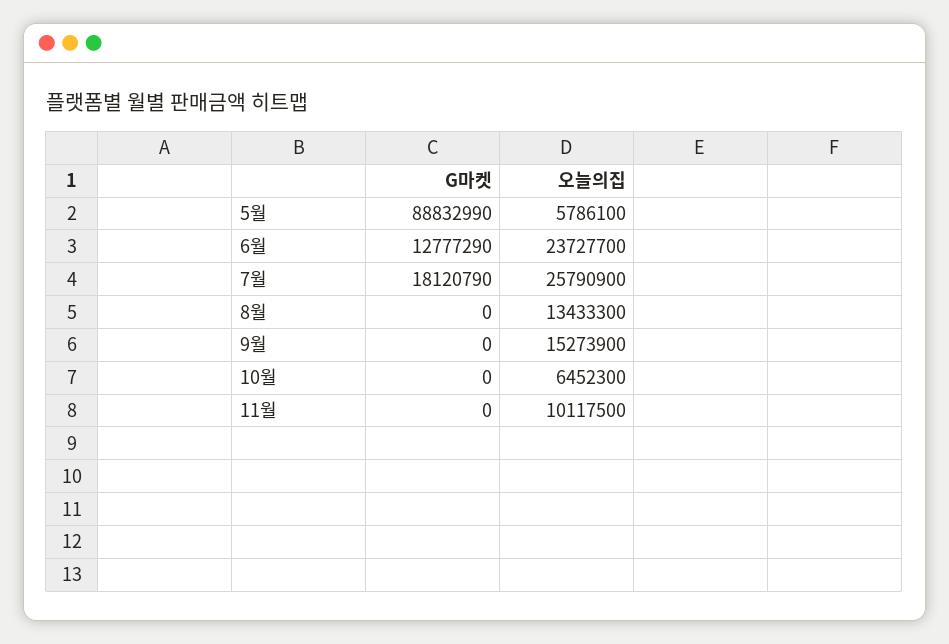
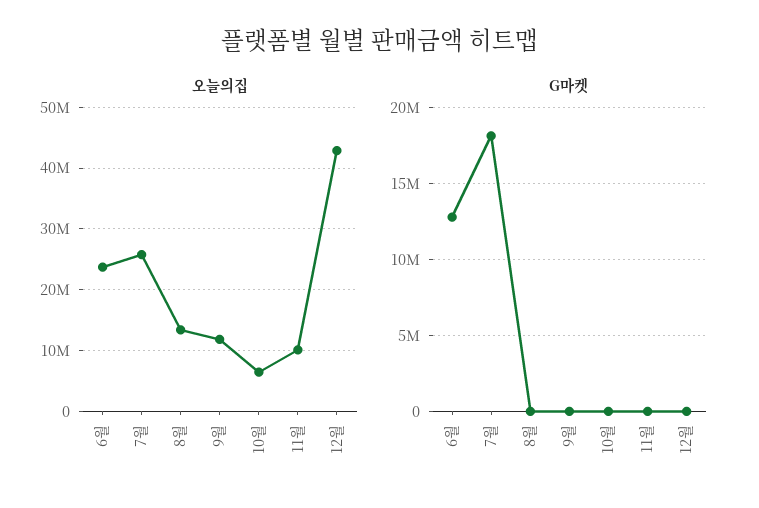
G마켓, 5월: 88832990 -> none
오늘의집, 5월: 5786100 -> none
오늘의집, 9월: 15273900 -> 12000000
오늘의집, 12월: none -> 43000000
G마켓, 12월: none -> 0

